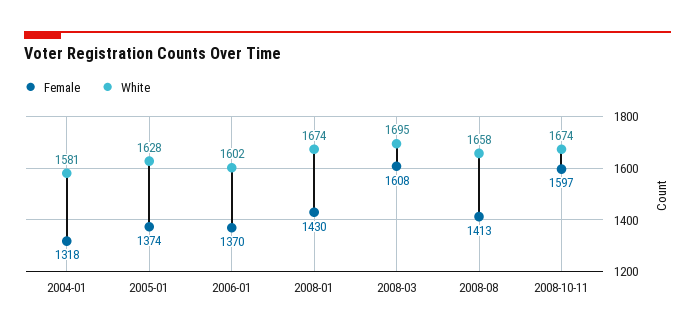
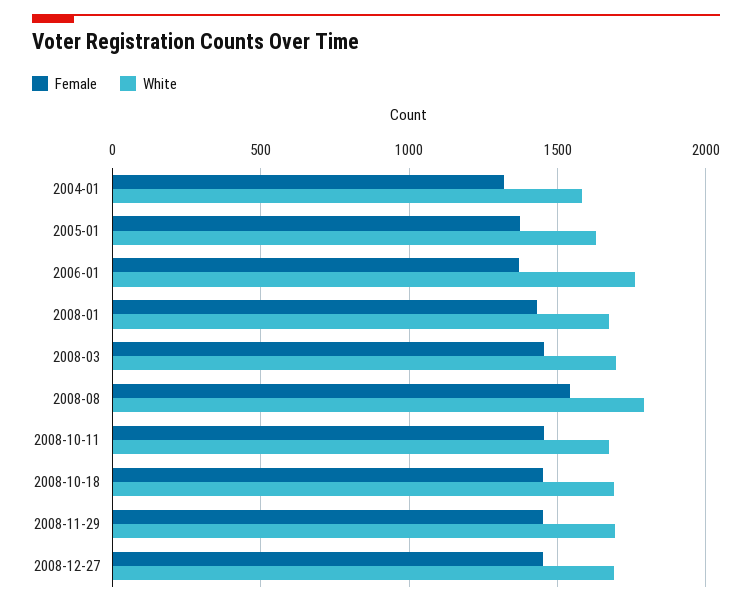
White, 2006-01: 1602 -> 1750
Female, 2008-03: 1608 -> 1450
Female, 2008-08: 1413 -> 1550
White, 2008-08: 1658 -> 1800
Female, 2008-10-11: 1597 -> 1450
Female, 2008-10-18: none -> 1450
White, 2008-10-18: none -> 1700
Female, 2008-11-29: none -> 1450
White, 2008-11-29: none -> 1700
Female, 2008-12-27: none -> 1450
White, 2008-12-27: none -> 1700

